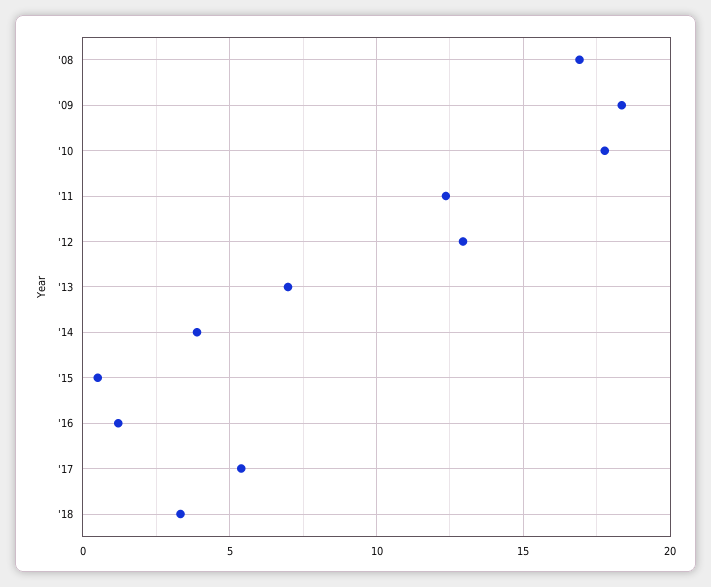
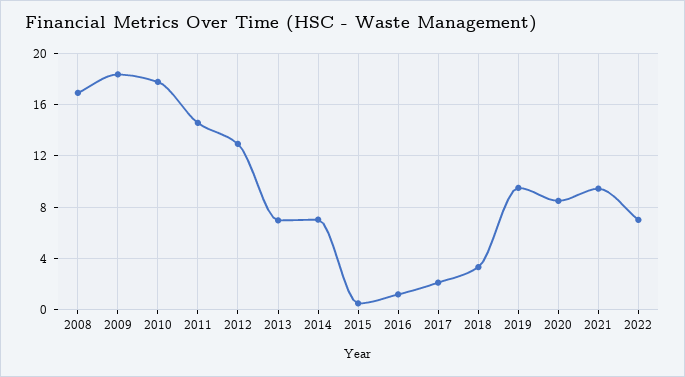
'11: 12.5 -> 14.5
'14: 4 -> 7
'17: 5.5 -> 2
2019: none -> 9.5
2020: none -> 8.5
2021: none -> 9.5
2022: none -> 7

